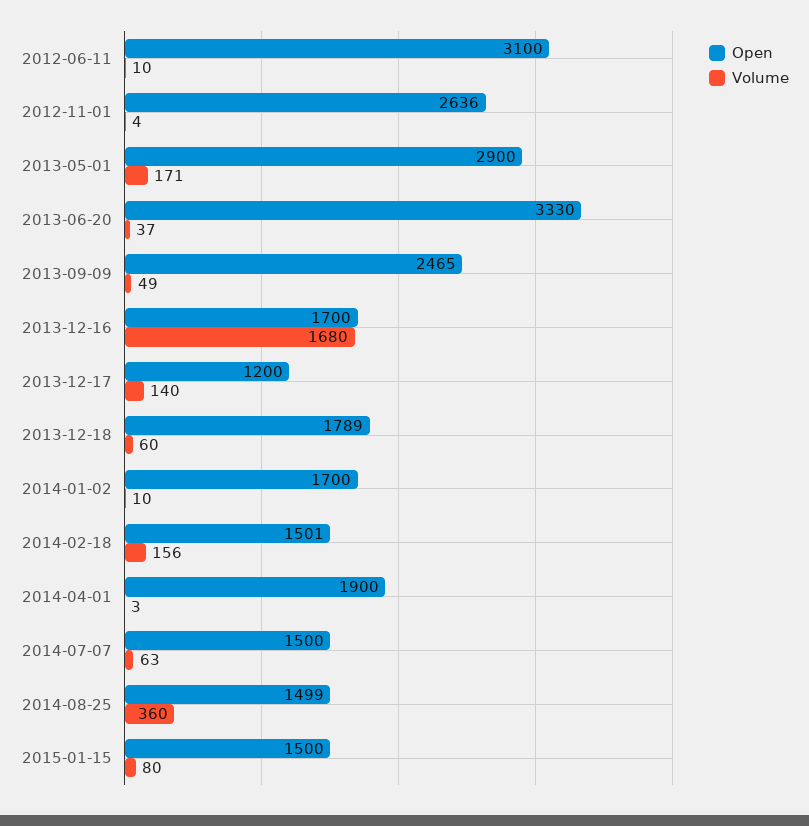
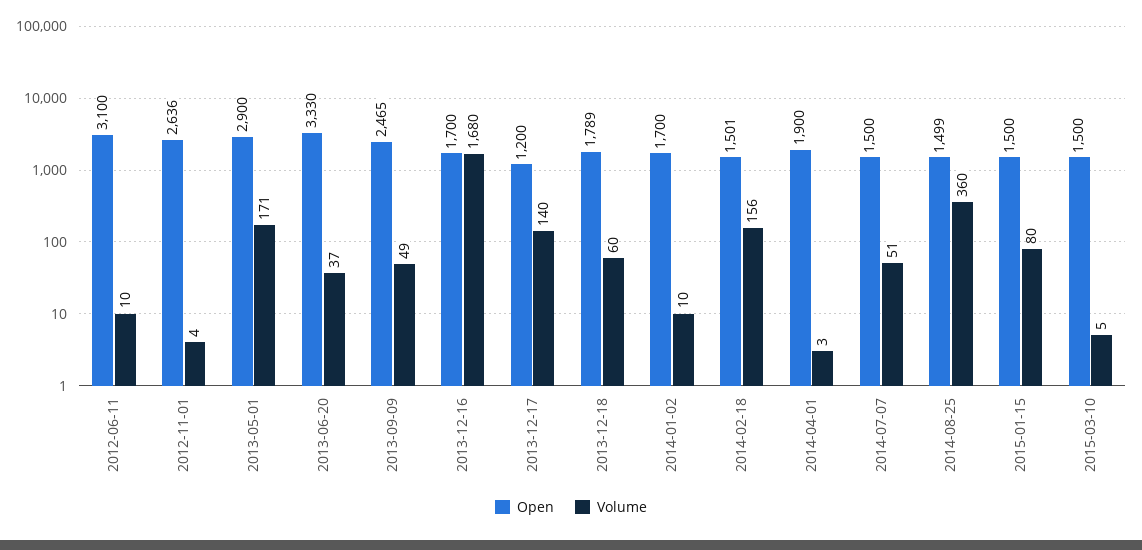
Volume, 2014-07-07: 63 -> 51
Open, 2015-03-10: none -> 1500
Volume, 2015-03-10: none -> 5

